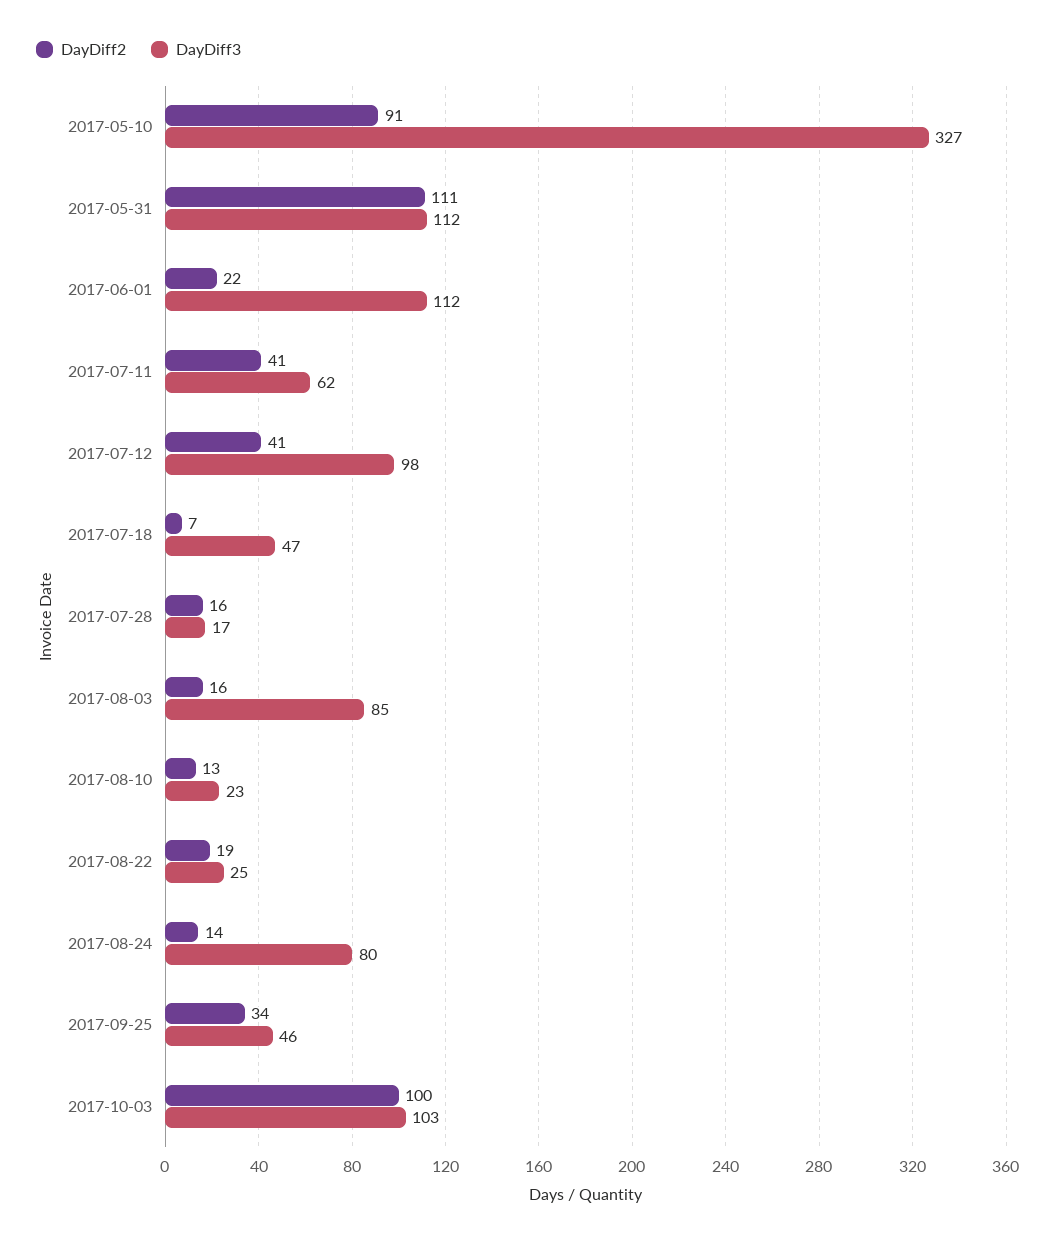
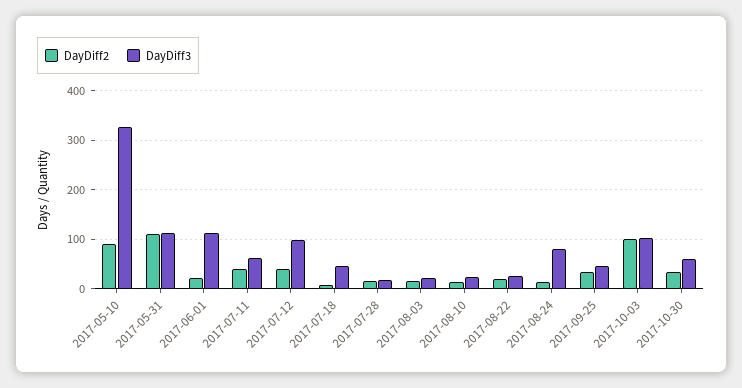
DayDiff3, 2017-08-03: 85 -> 20
DayDiff2, 2017-10-30: none -> 40
DayDiff3, 2017-10-30: none -> 60

